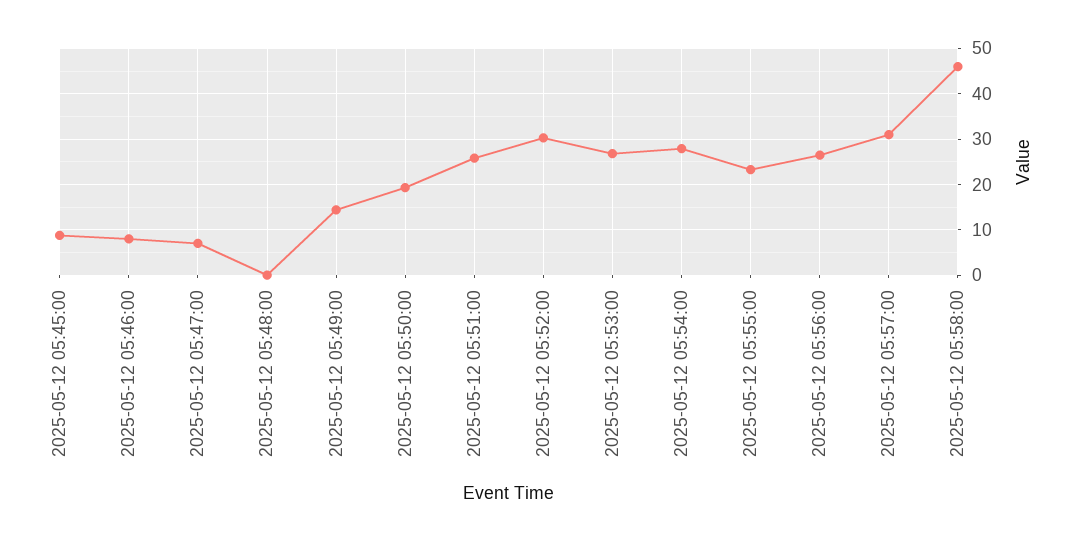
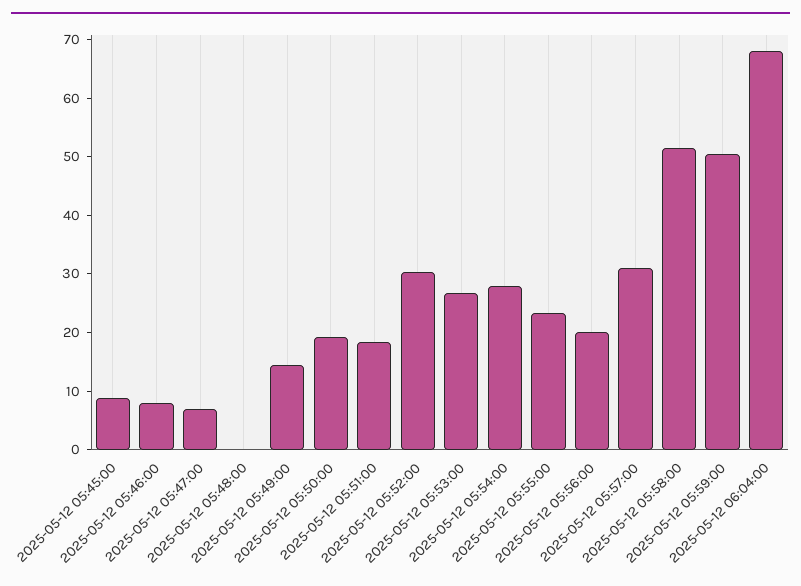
2025-05-12 05:51:00: 26 -> 18
2025-05-12 05:56:00: 26 -> 20
2025-05-12 05:58:00: 46 -> 52
2025-05-12 05:59:00: none -> 50
2025-05-12 06:04:00: none -> 68

